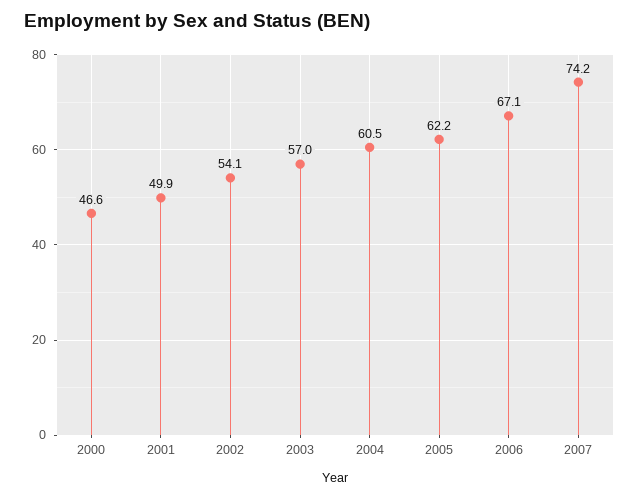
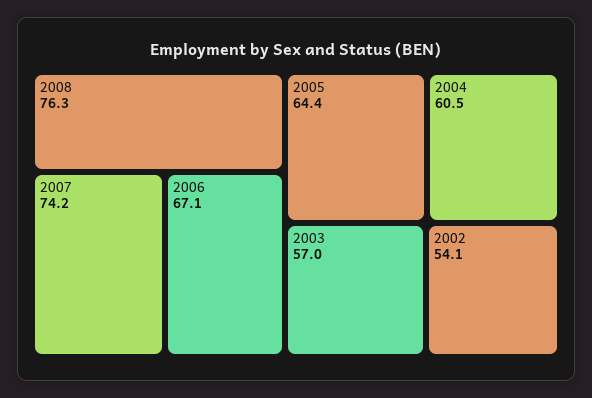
2000: 46.6 -> none
2001: 49.9 -> none
2005: 62.2 -> 64.4
2008: none -> 76.3

